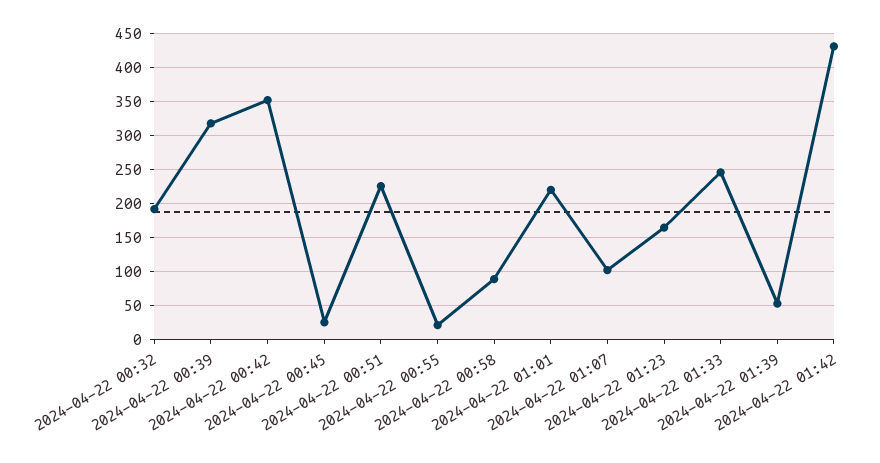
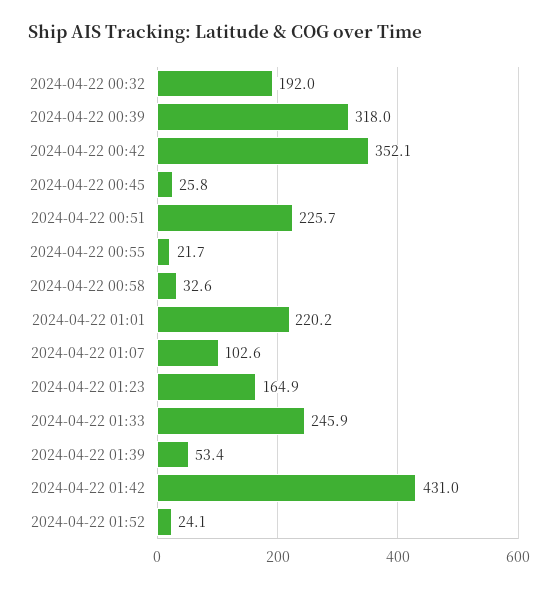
2024-04-22 00:58: 90 -> 32.6
2024-04-22 01:52: none -> 24.1

